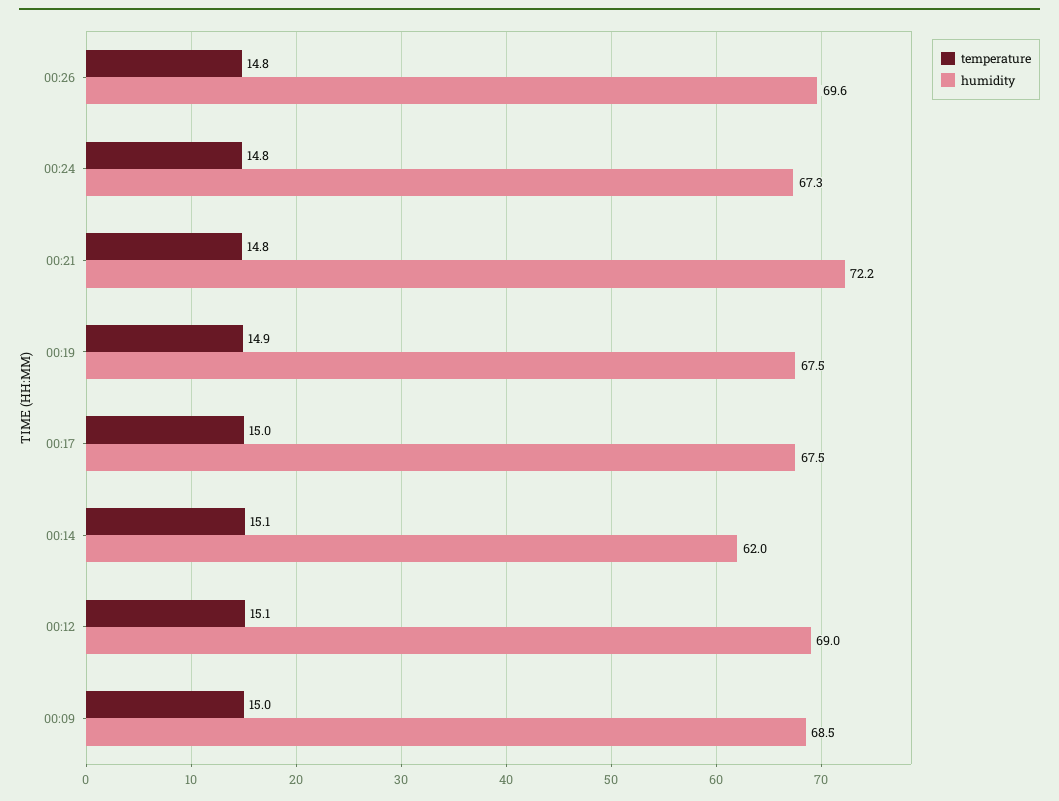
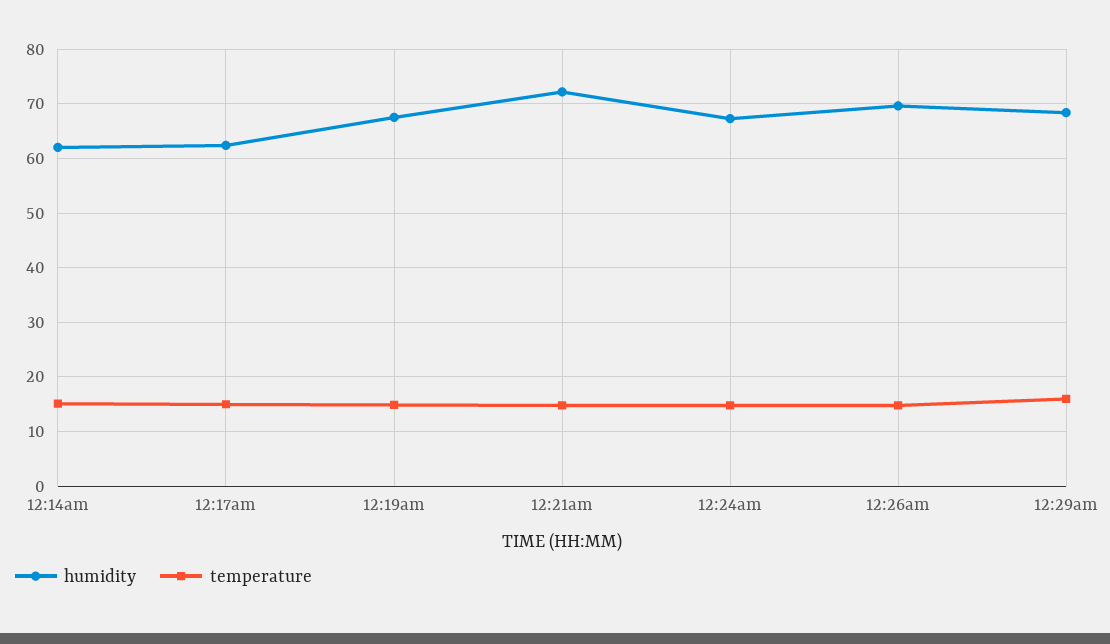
humidity, 00:17: 67.5 -> 62
temperature, 00:12: 15.1 -> none
humidity, 00:12: 69 -> none
temperature, 00:09: 15 -> none
humidity, 00:09: 68.5 -> none
humidity, 12:29am: none -> 68
temperature, 12:29am: none -> 16

